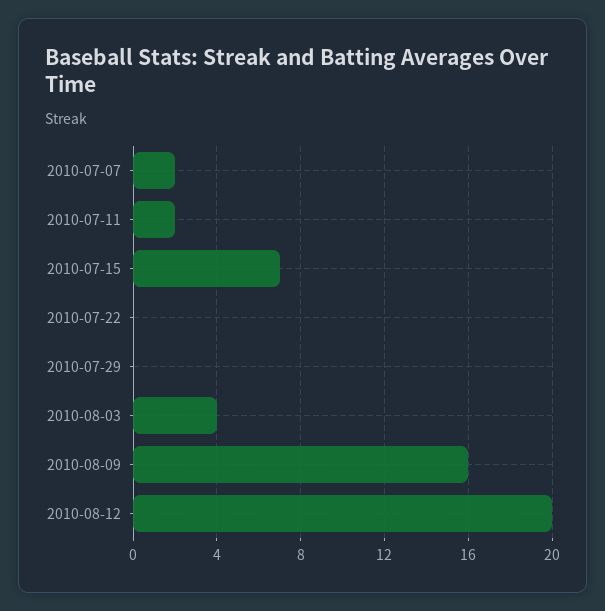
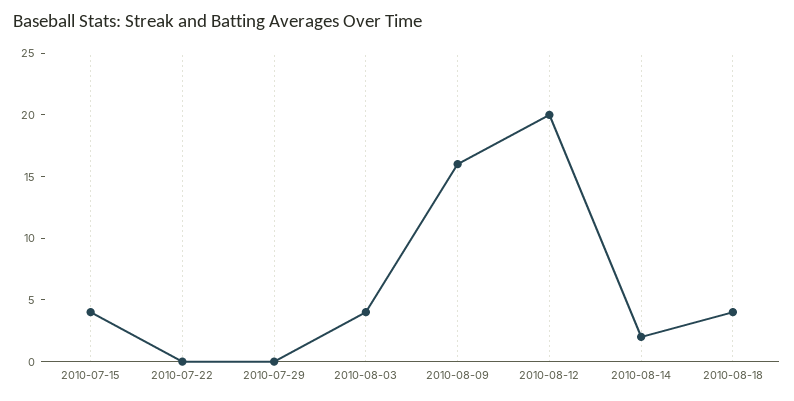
2010-07-07: 2 -> none
2010-07-11: 2 -> none
2010-07-15: 7 -> 4
2010-08-14: none -> 2
2010-08-18: none -> 4

